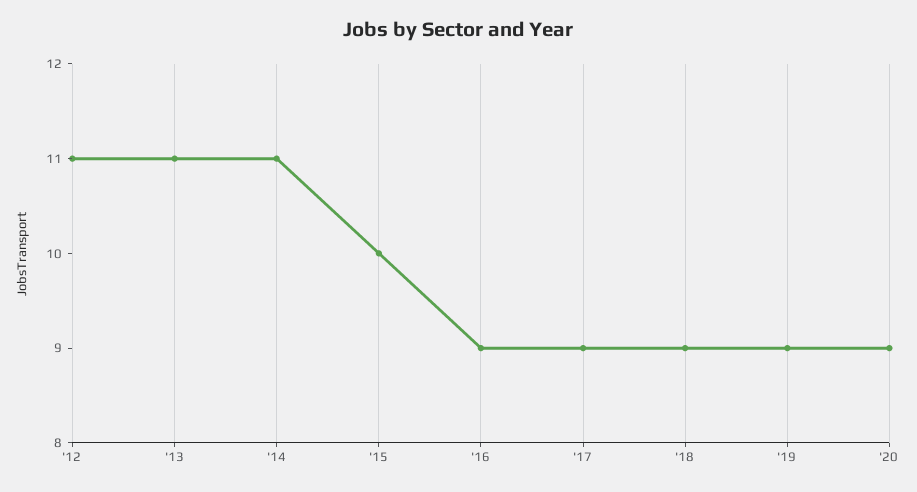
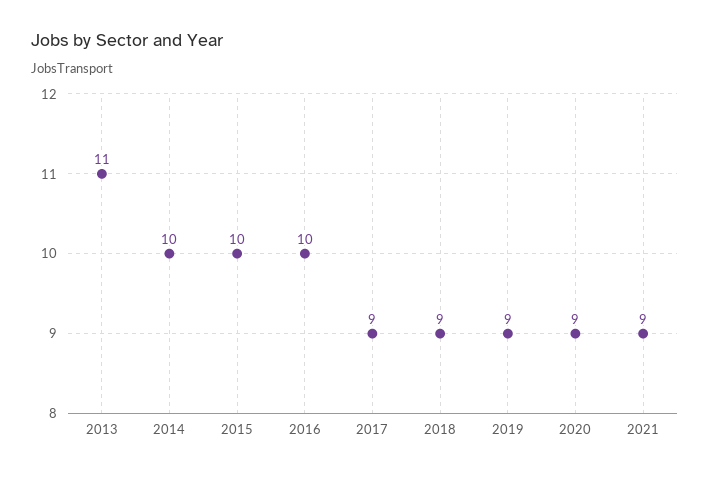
'12: 11 -> none
'14: 11 -> 10
'16: 9 -> 10
2021: none -> 9

